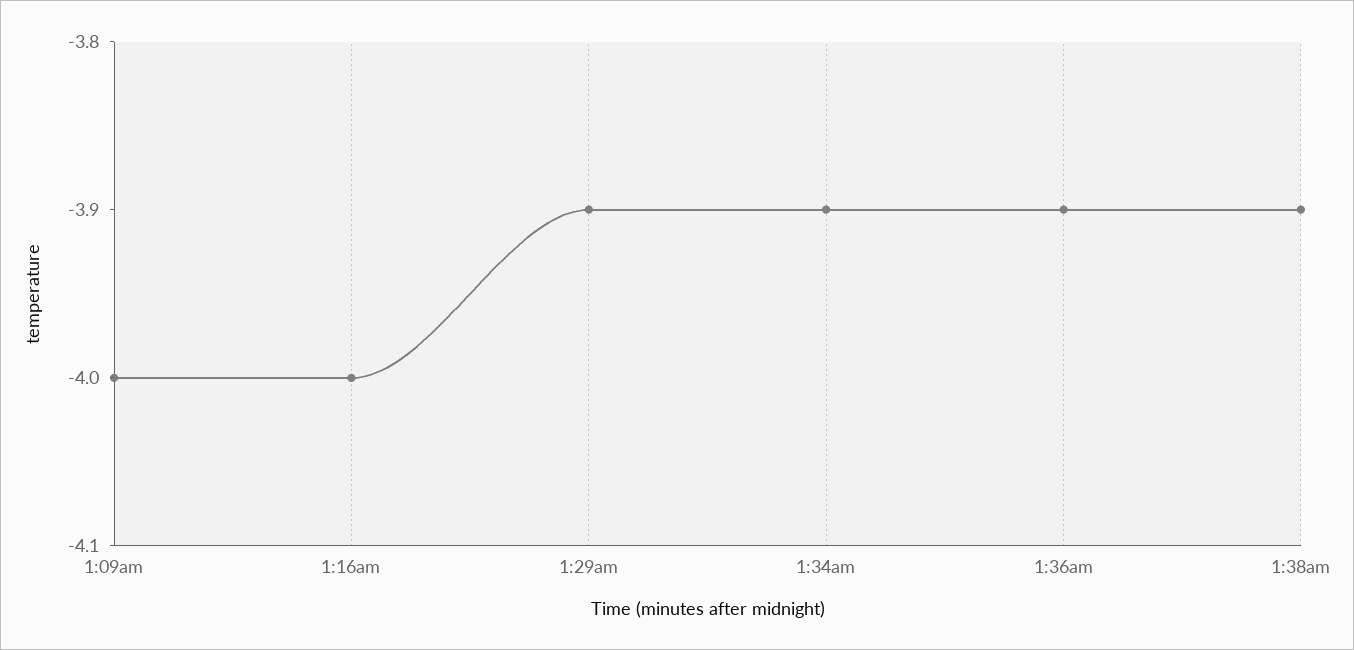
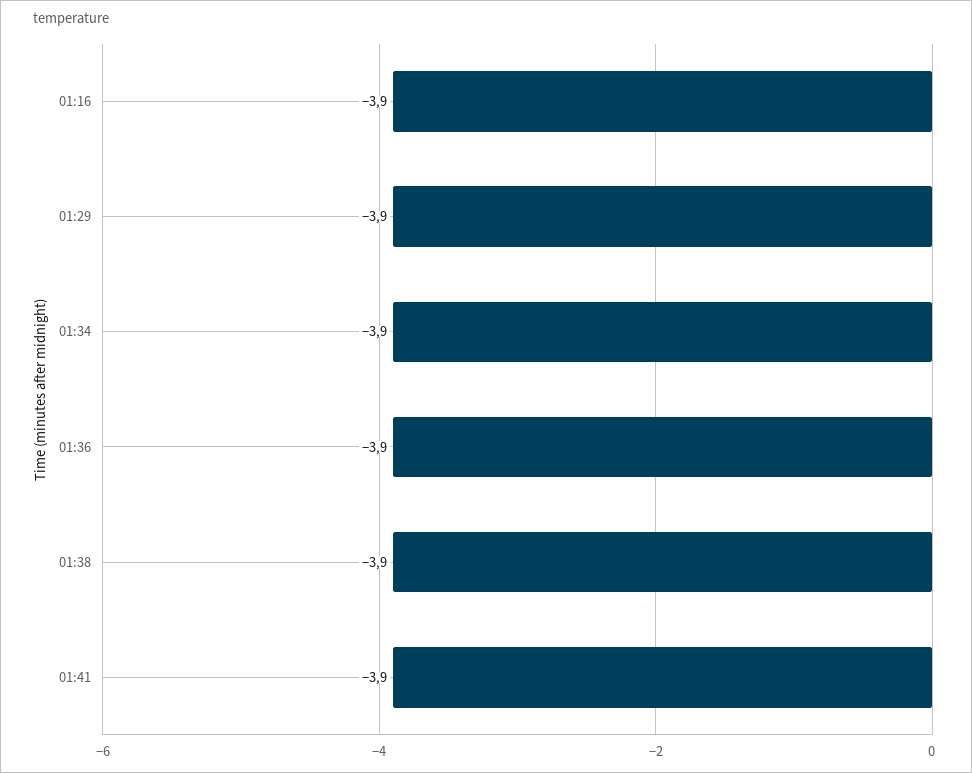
1:09am: -4 -> none
1:16am: -4 -> -3.9
01:41: none -> -3.9

